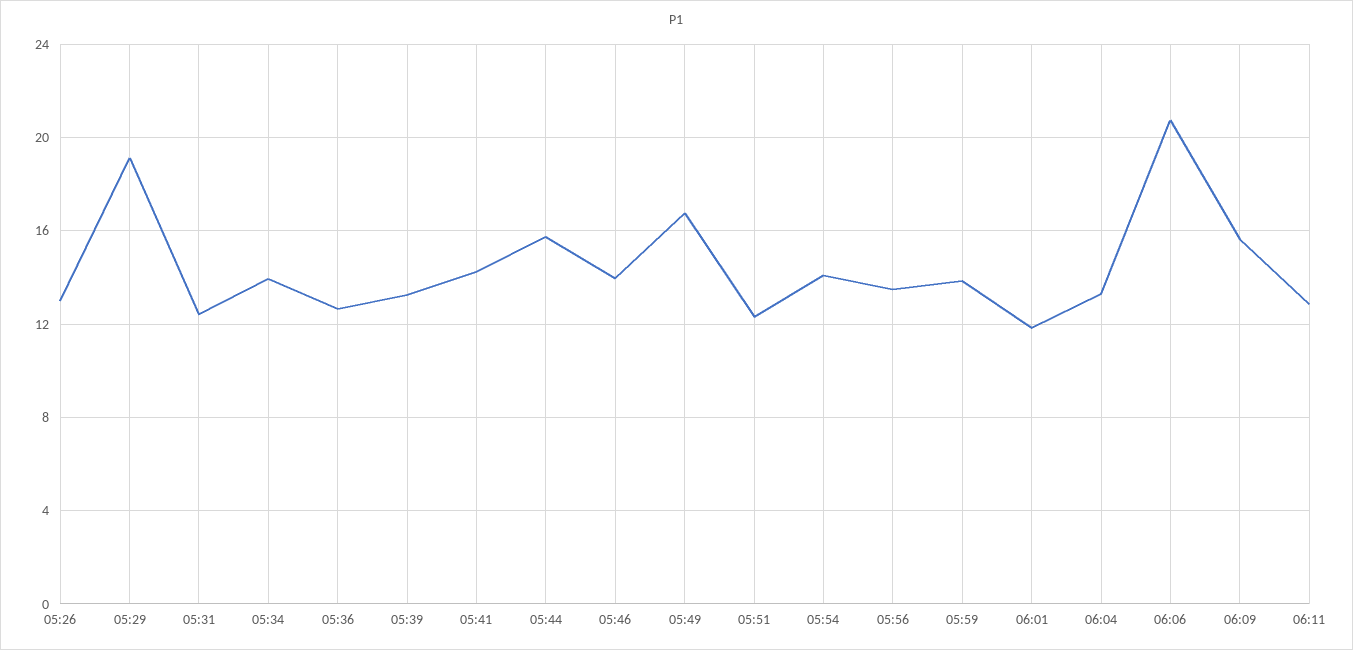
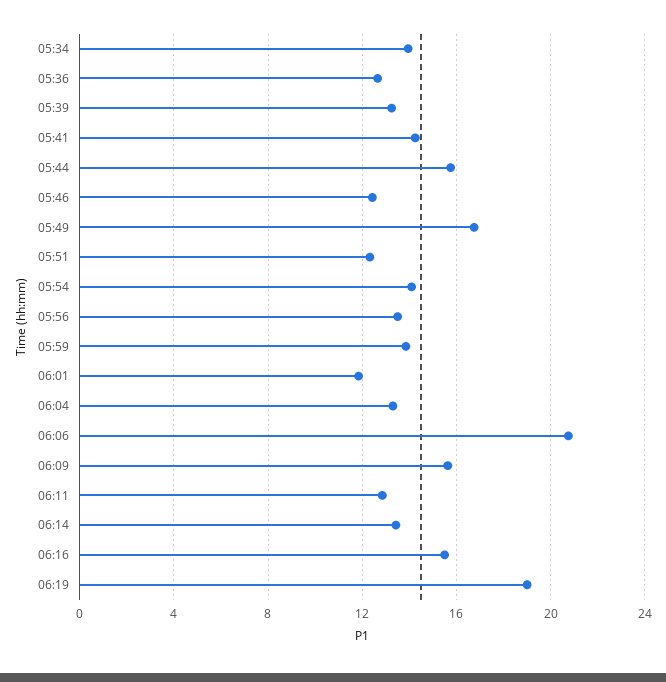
05:26: 13 -> none
05:29: 19 -> none
05:31: 12.5 -> none
05:46: 14 -> 12.5
06:14: none -> 13.5
06:16: none -> 15.5
06:19: none -> 19

